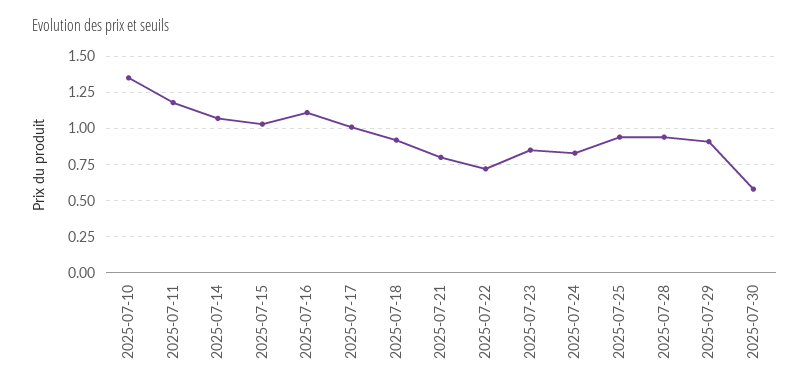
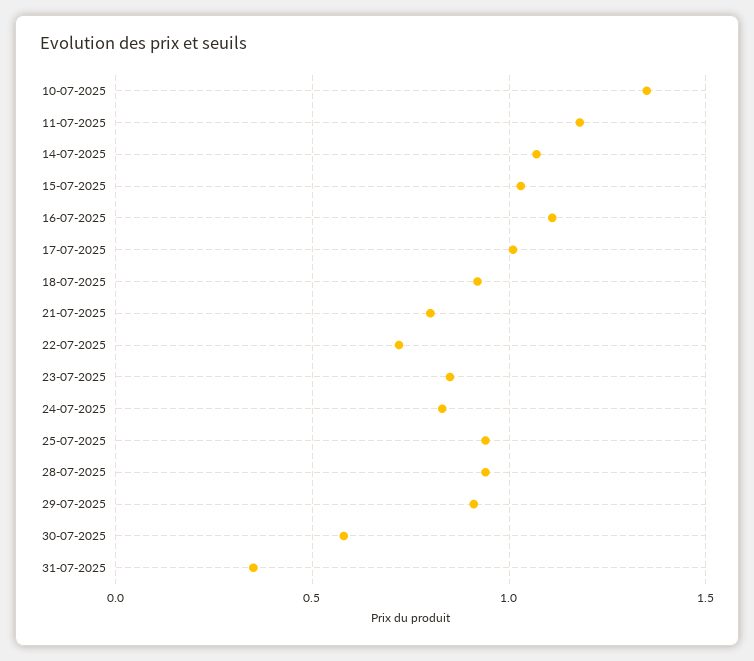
31-07-2025: none -> 0.35

